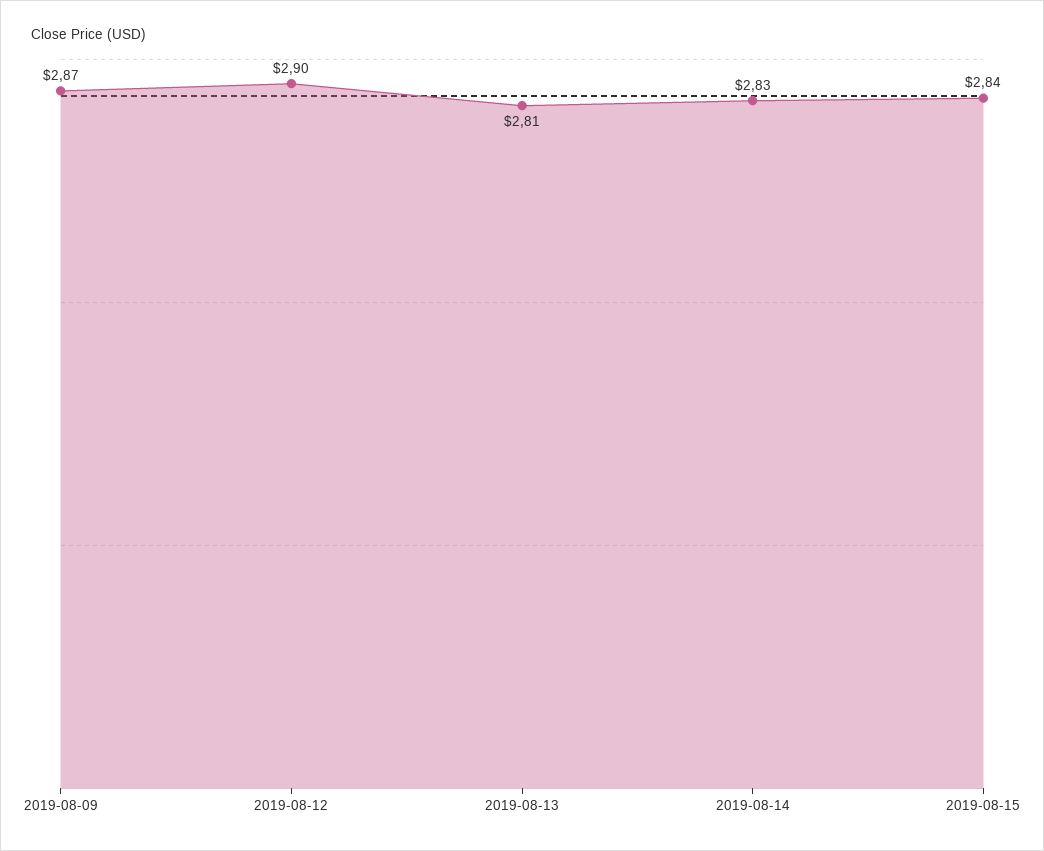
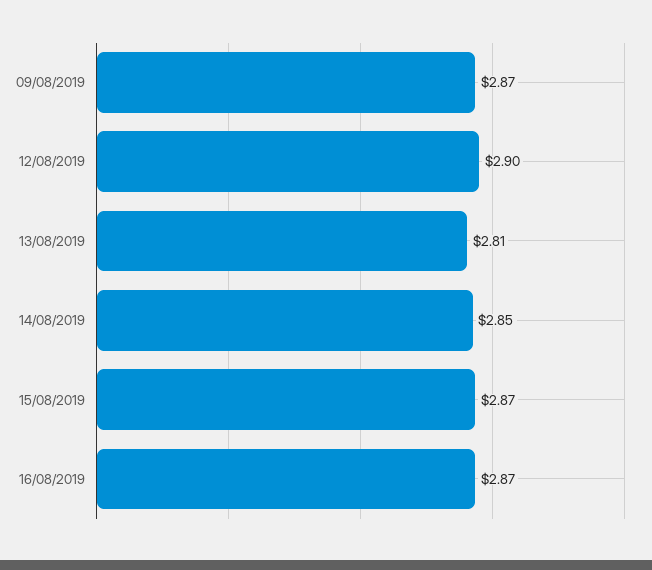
2019-08-14: 2.83 -> 2.85
2019-08-15: 2.84 -> 2.87
16/08/2019: none -> 2.87

